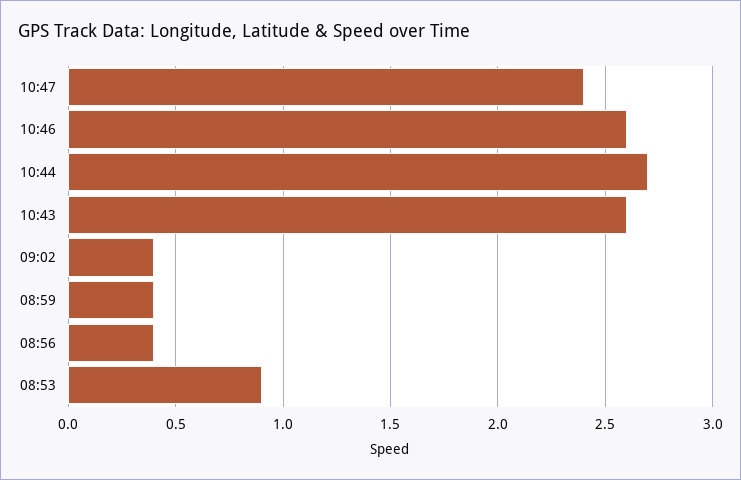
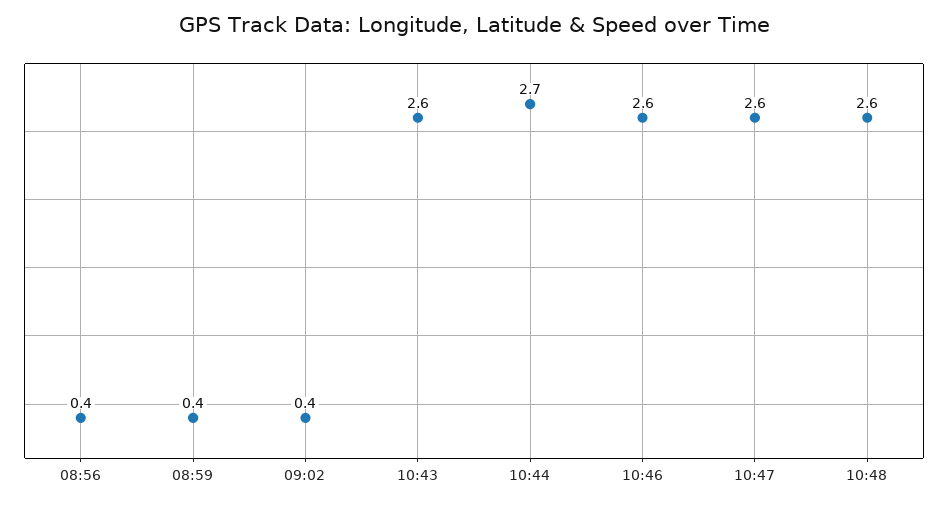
10:47: 2.4 -> 2.6
08:53: 0.9 -> none
10:48: none -> 2.6

